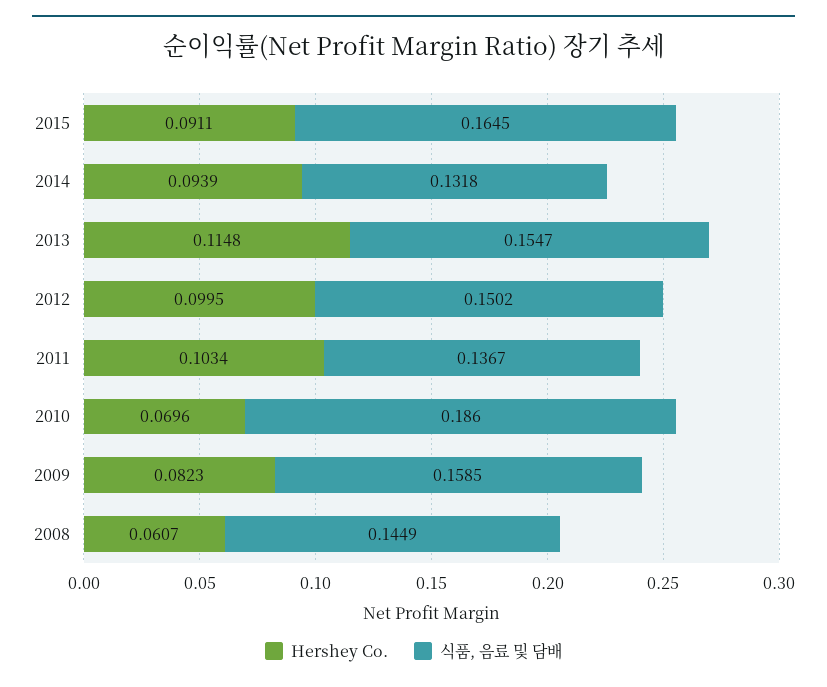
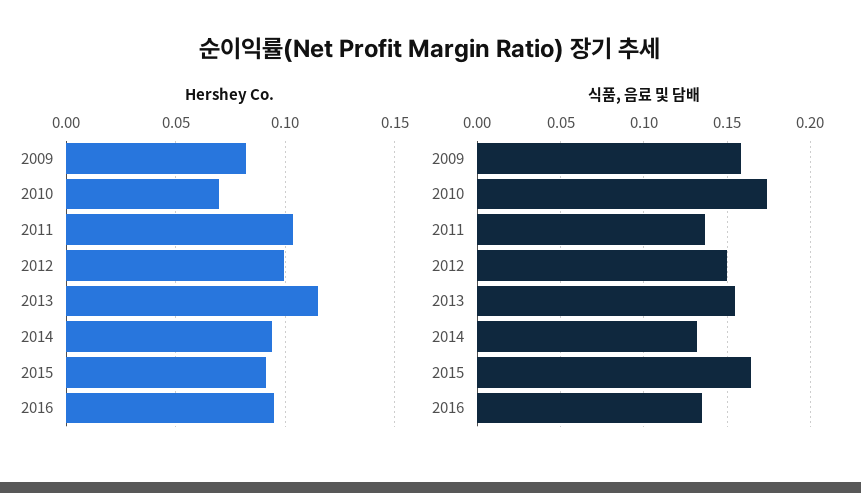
식품, 음료 및 담배, 2010: 0.186 -> 0.175
Hershey Co., 2008: 0.0607 -> none
식품, 음료 및 담배, 2008: 0.1449 -> none
Hershey Co., 2016: none -> 0.095
식품, 음료 및 담배, 2016: none -> 0.135

